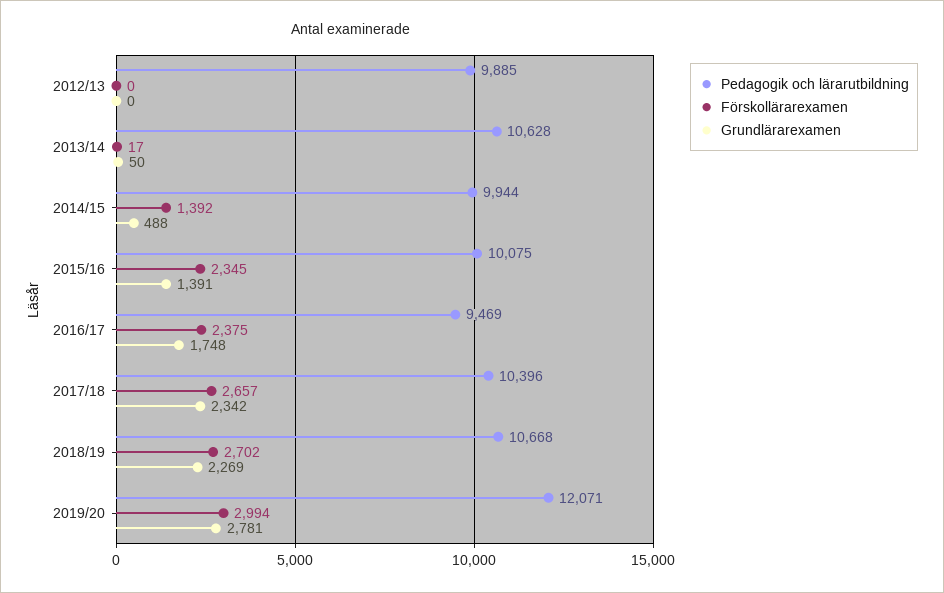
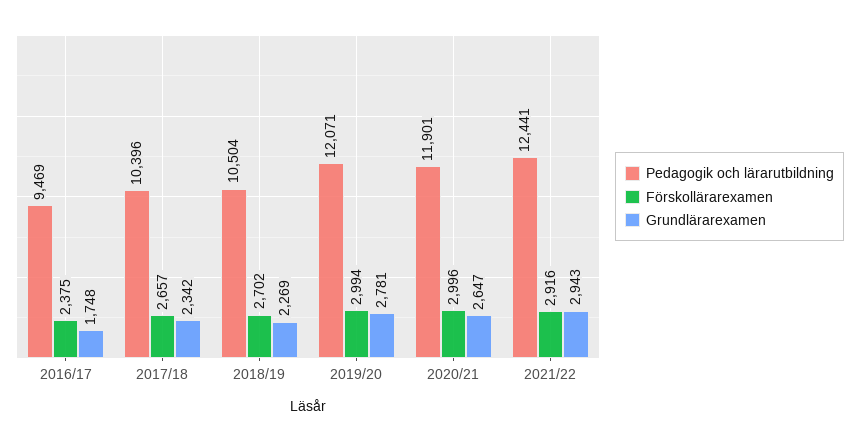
Pedagogik och lärarutbildning, 2012/13: 9885 -> none
Förskollärarexamen, 2012/13: 0 -> none
Grundlärarexamen, 2012/13: 0 -> none
Pedagogik och lärarutbildning, 2013/14: 10628 -> none
Förskollärarexamen, 2013/14: 17 -> none
Grundlärarexamen, 2013/14: 50 -> none
Pedagogik och lärarutbildning, 2014/15: 9944 -> none
Förskollärarexamen, 2014/15: 1392 -> none
Grundlärarexamen, 2014/15: 488 -> none
Pedagogik och lärarutbildning, 2015/16: 10075 -> none
Förskollärarexamen, 2015/16: 2345 -> none
Grundlärarexamen, 2015/16: 1391 -> none
Pedagogik och lärarutbildning, 2018/19: 10668 -> 10504
Pedagogik och lärarutbildning, 2020/21: none -> 11901
Förskollärarexamen, 2020/21: none -> 2996
Grundlärarexamen, 2020/21: none -> 2647
Pedagogik och lärarutbildning, 2021/22: none -> 12441
Förskollärarexamen, 2021/22: none -> 2916
Grundlärarexamen, 2021/22: none -> 2943

